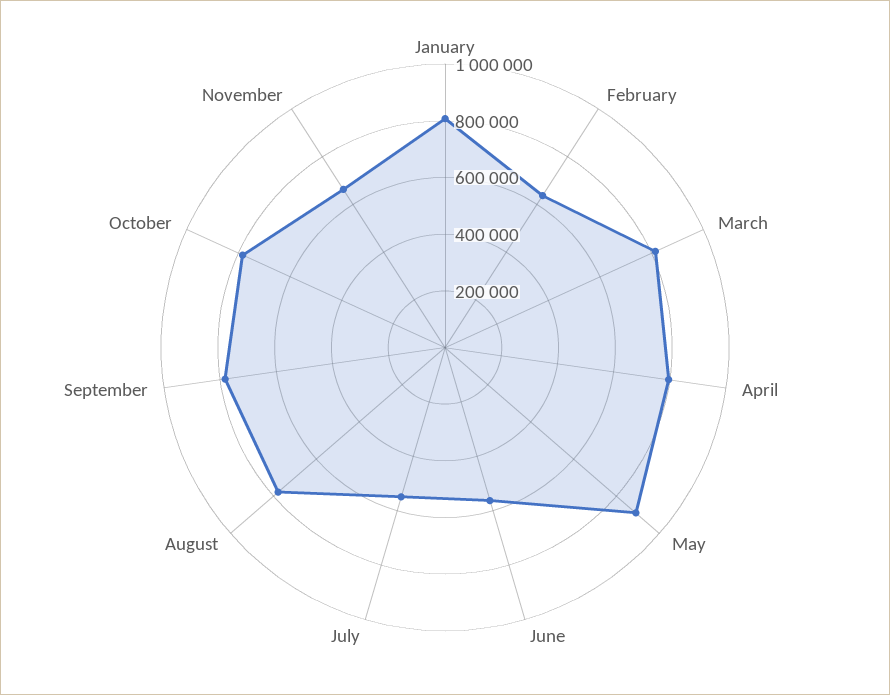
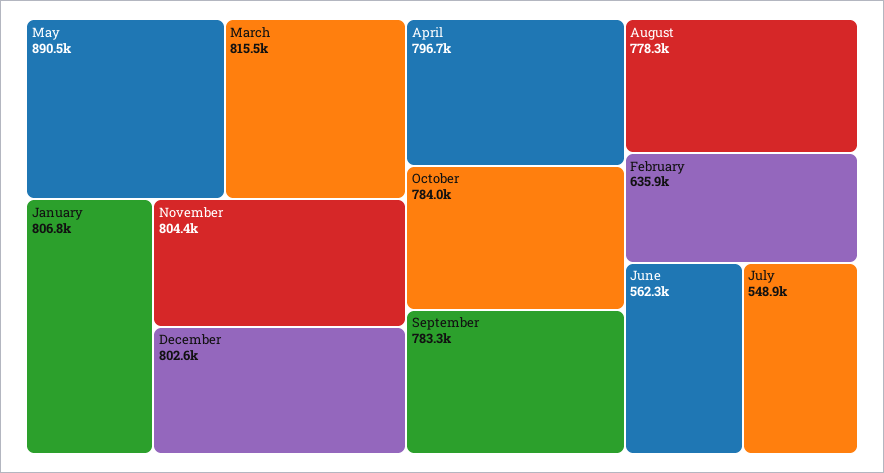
November: 650000 -> 804400
December: none -> 802600

